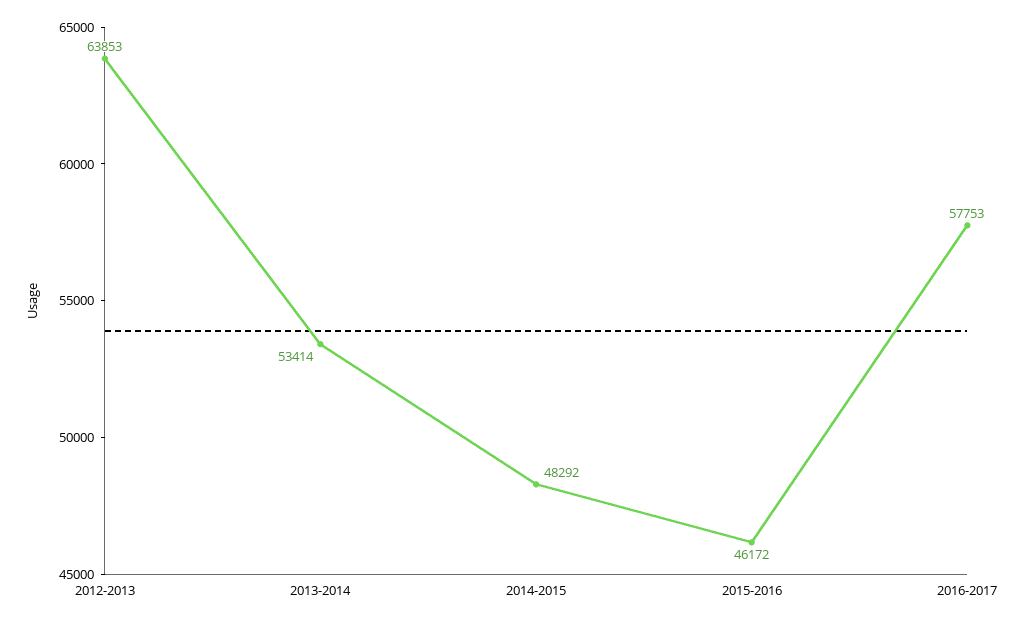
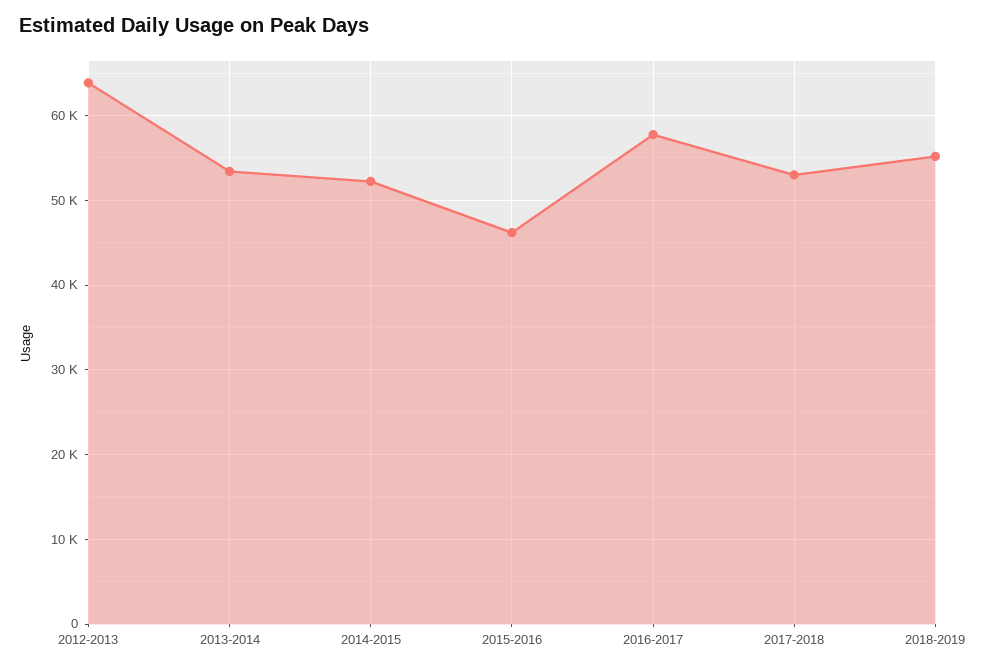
2014-2015: 48292 -> 52000
2017-2018: none -> 53000
2018-2019: none -> 55000

